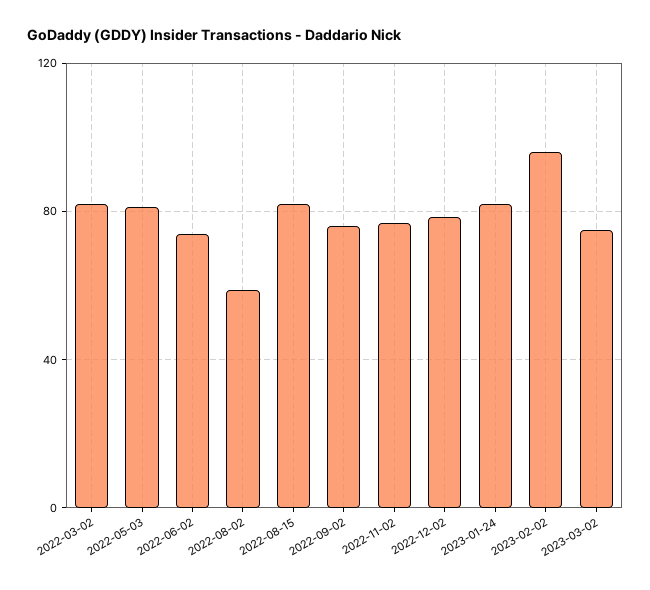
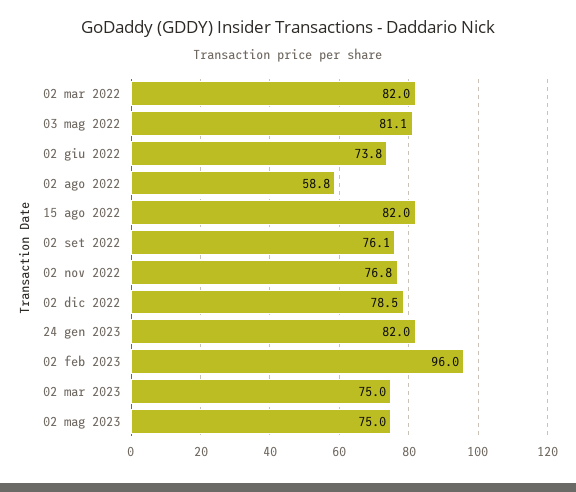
02 mag 2023: none -> 75

